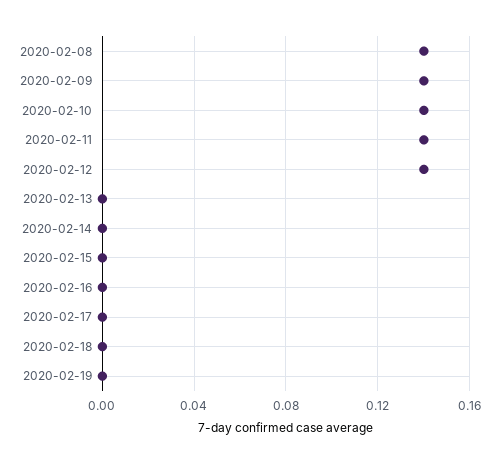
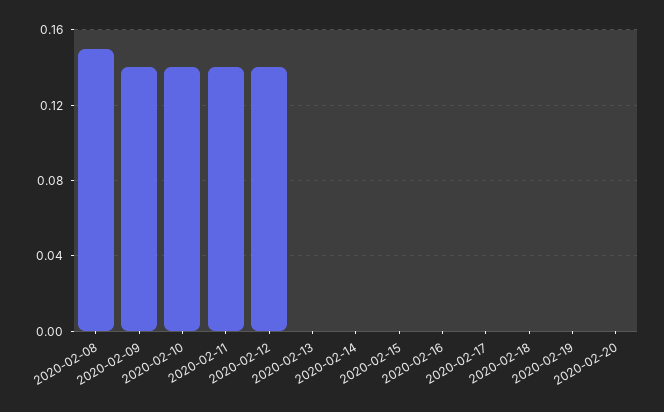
2020-02-08: 0.14 -> 0.15
2020-02-20: none -> 0

